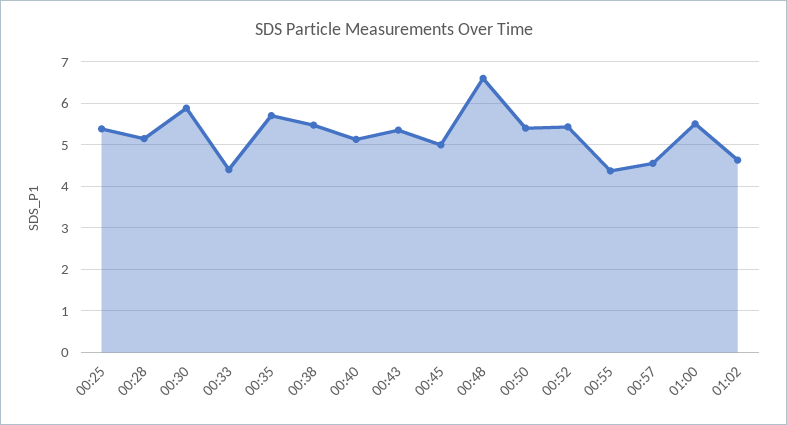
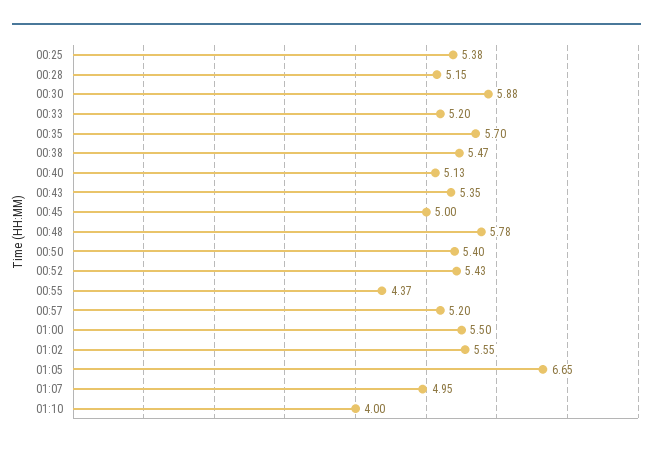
00:33: 4.4 -> 5.2
00:48: 6.6 -> 5.78
00:57: 4.6 -> 5.2
01:02: 4.6 -> 5.55
01:05: none -> 6.65
01:07: none -> 4.95
01:10: none -> 4

